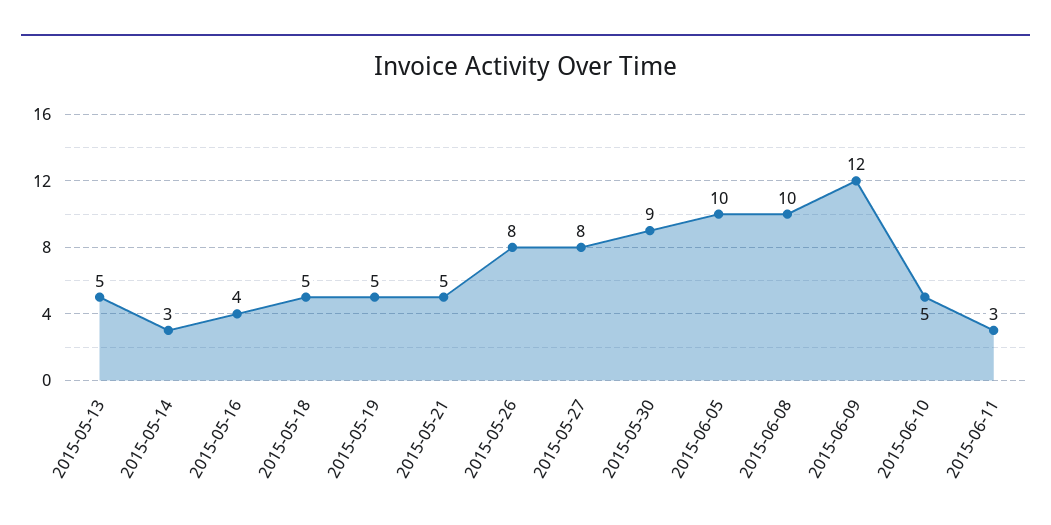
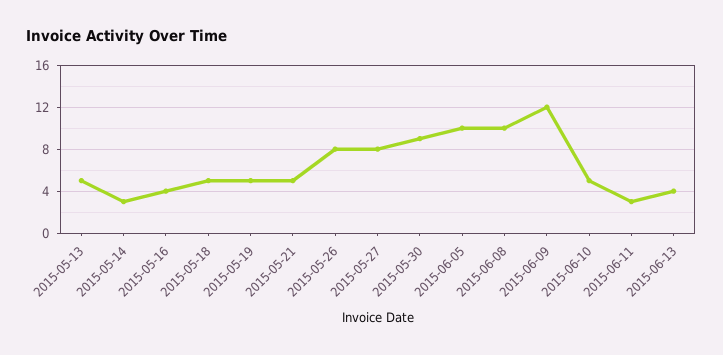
2015-06-13: none -> 4

